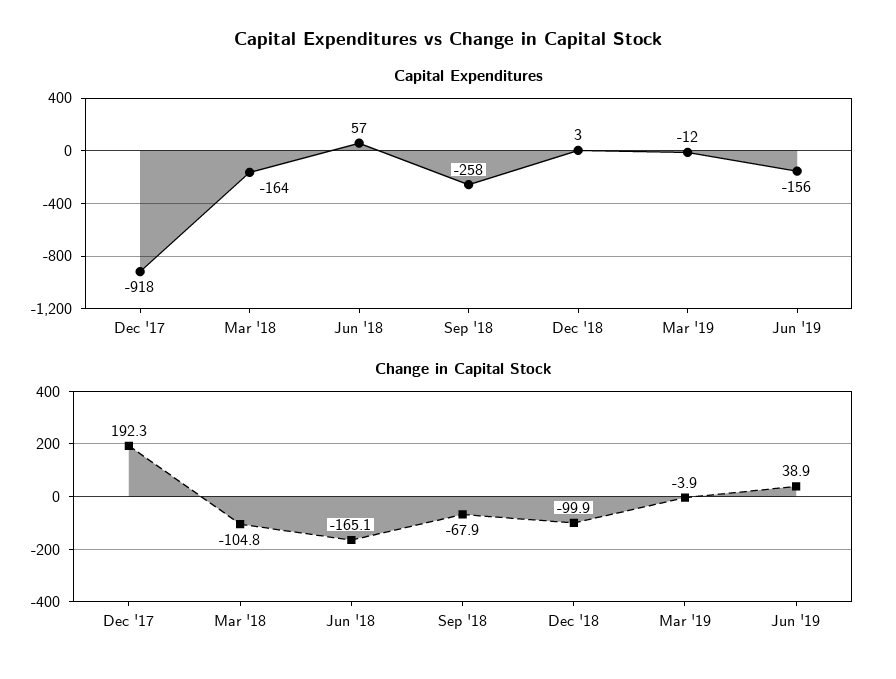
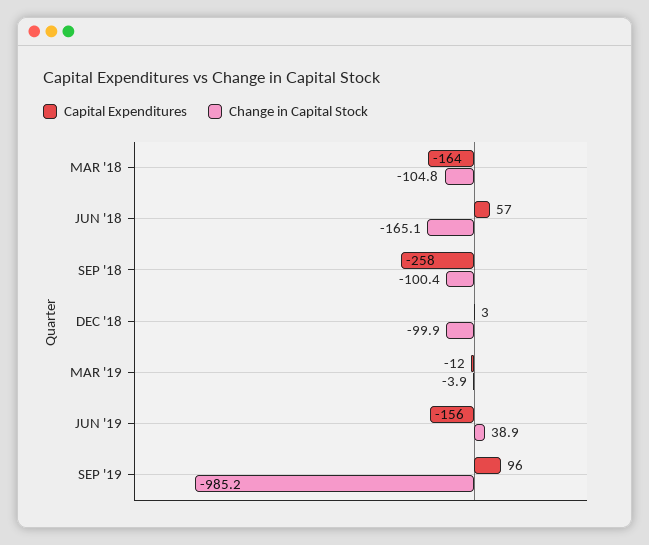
Capital Expenditures, Dec '17: -918 -> none
Change in Capital Stock, Dec '17: 192.3 -> none
Change in Capital Stock, Sep '18: -67.9 -> -100.4
Capital Expenditures, SEP '19: none -> 96
Change in Capital Stock, SEP '19: none -> -985.2

